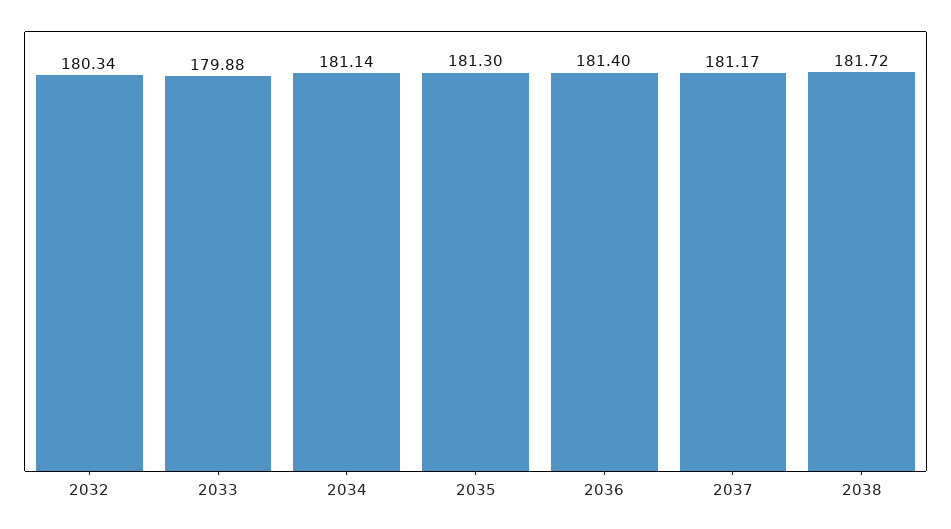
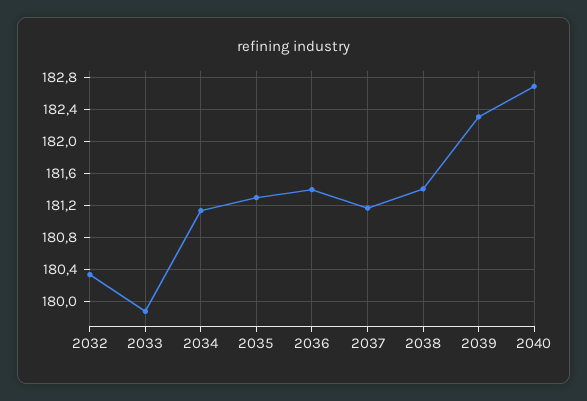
2038: 181.72 -> 181.4
2039: none -> 182.3
2040: none -> 182.7

